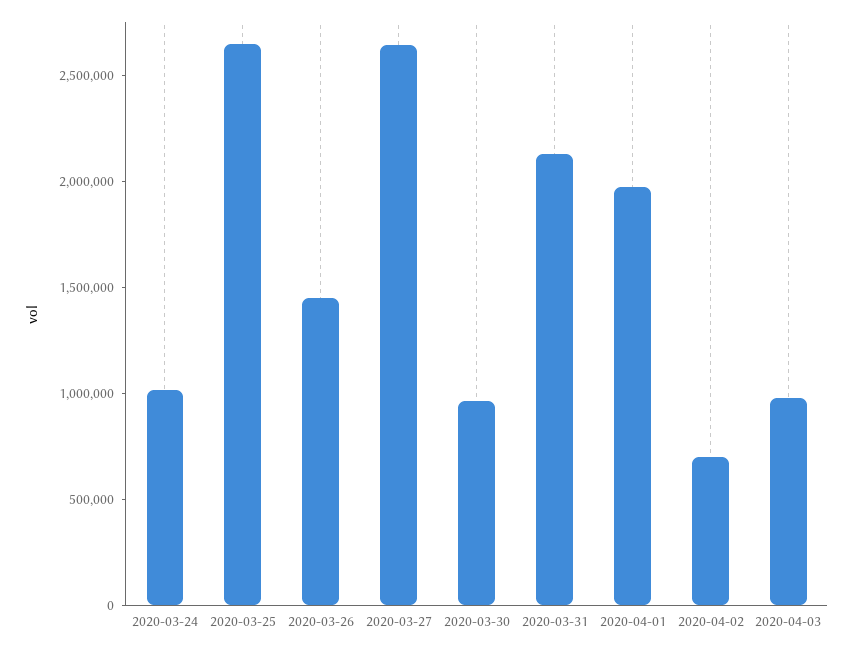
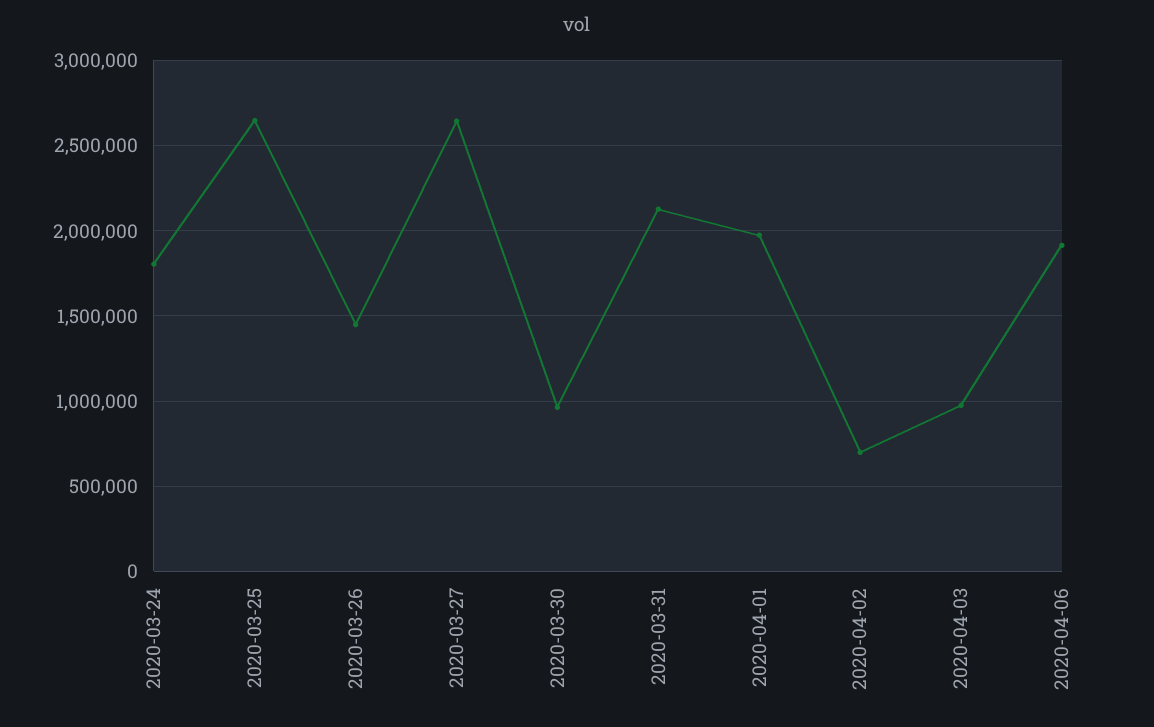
2020-03-24: 1000000 -> 1800000
2020-04-06: none -> 1900000

